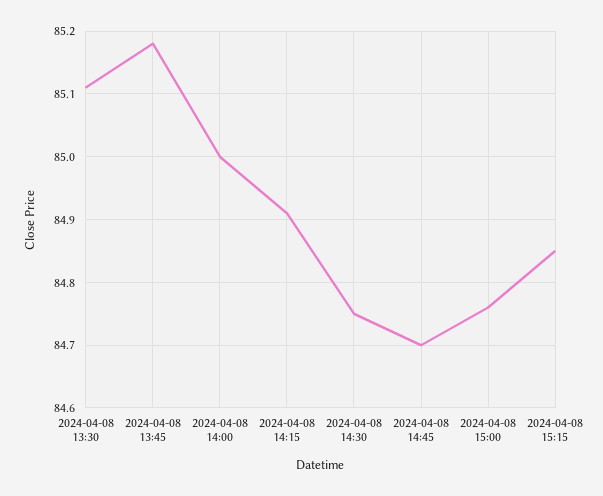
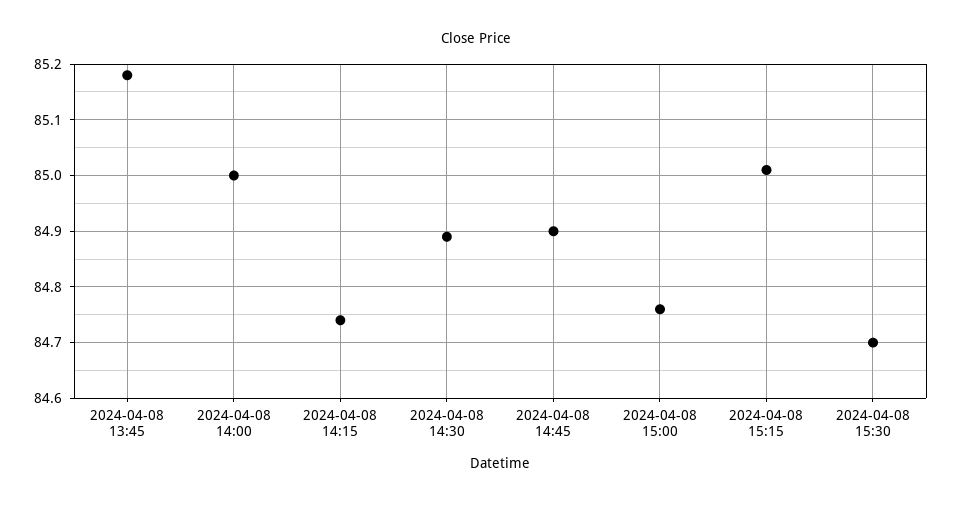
2024-04-08 13:30: 85.11 -> none
2024-04-08 14:15: 84.91 -> 84.75
2024-04-08 14:30: 84.75 -> 84.9
2024-04-08 14:45: 84.7 -> 84.9
2024-04-08 15:15: 84.85 -> 85
2024-04-08 15:30: none -> 84.7

